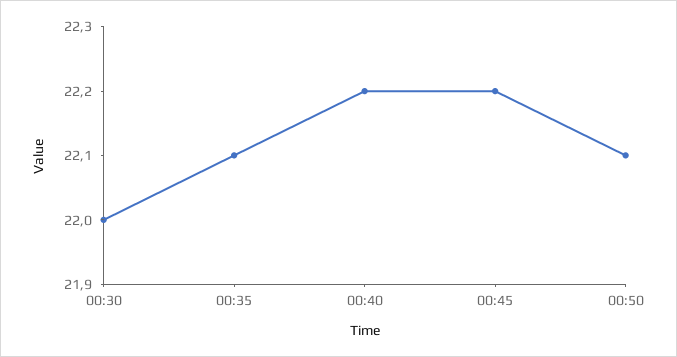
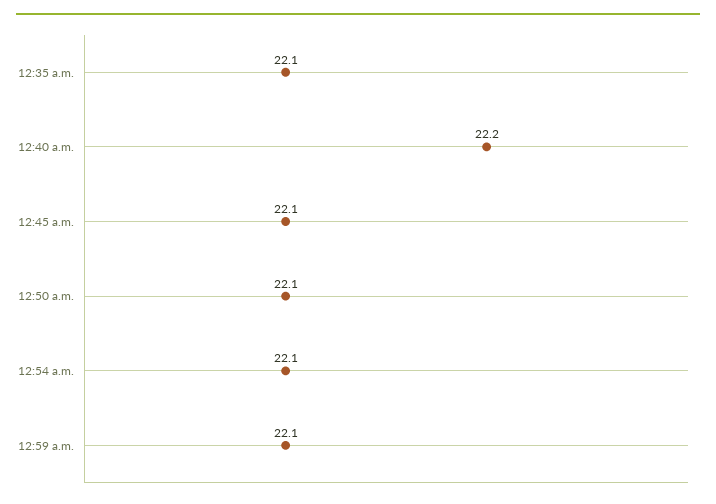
00:30: 22 -> none
00:45: 22.2 -> 22.1
12:54 a.m.: none -> 22.1
12:59 a.m.: none -> 22.1

